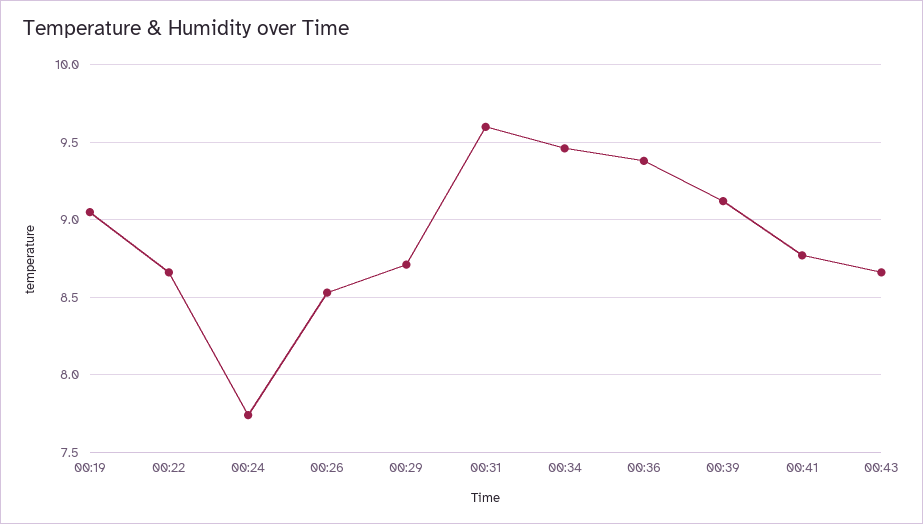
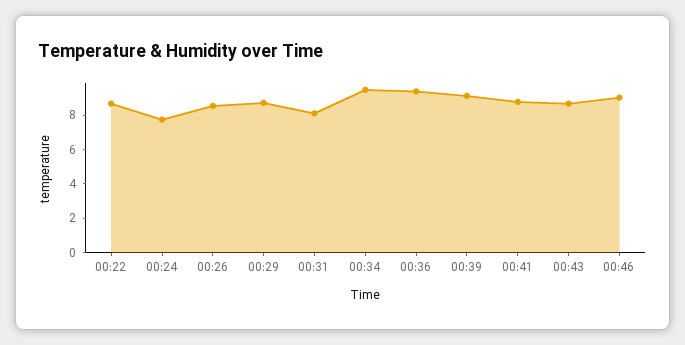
00:19: 9.05 -> none
00:31: 9.6 -> 8
00:46: none -> 9

